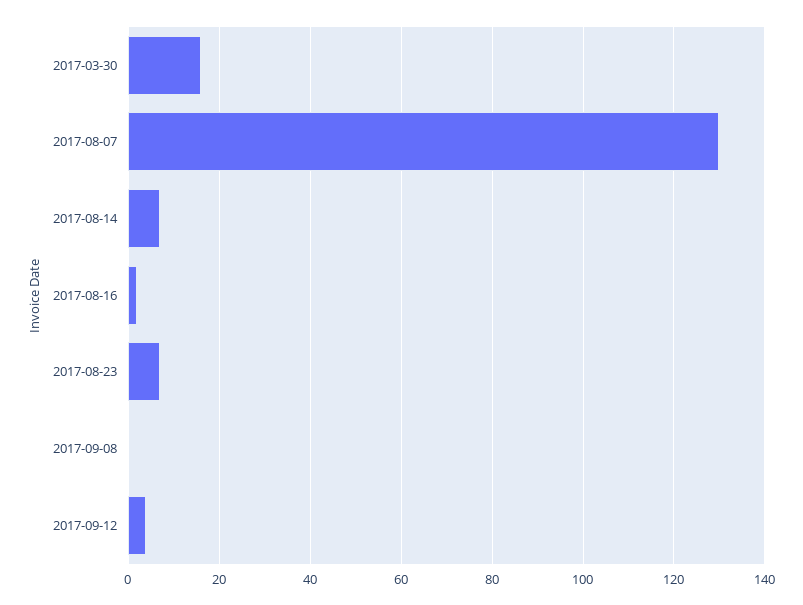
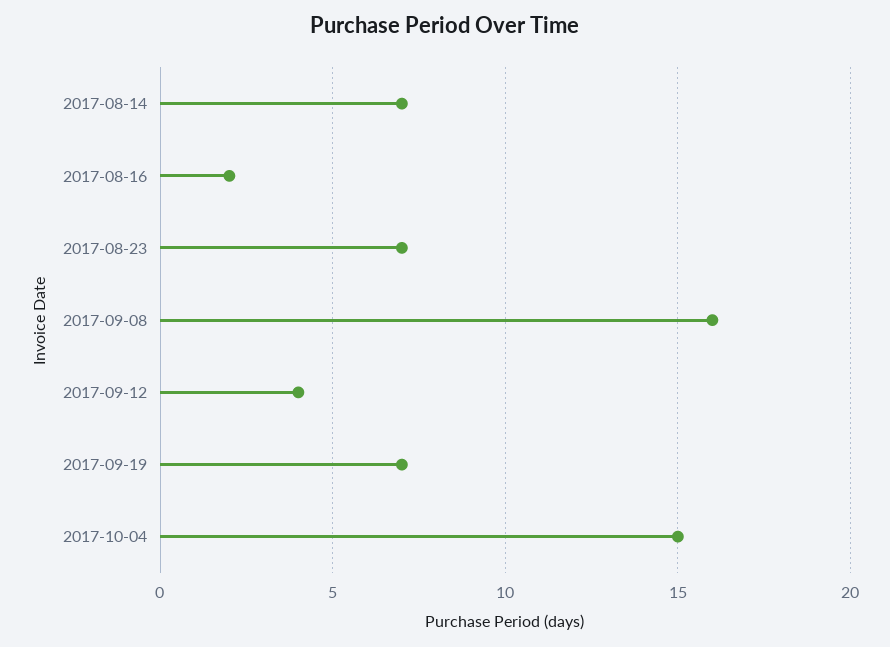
2017-03-30: 15 -> none
2017-08-07: 130 -> none
2017-09-08: 0 -> 16
2017-09-19: none -> 7
2017-10-04: none -> 15

